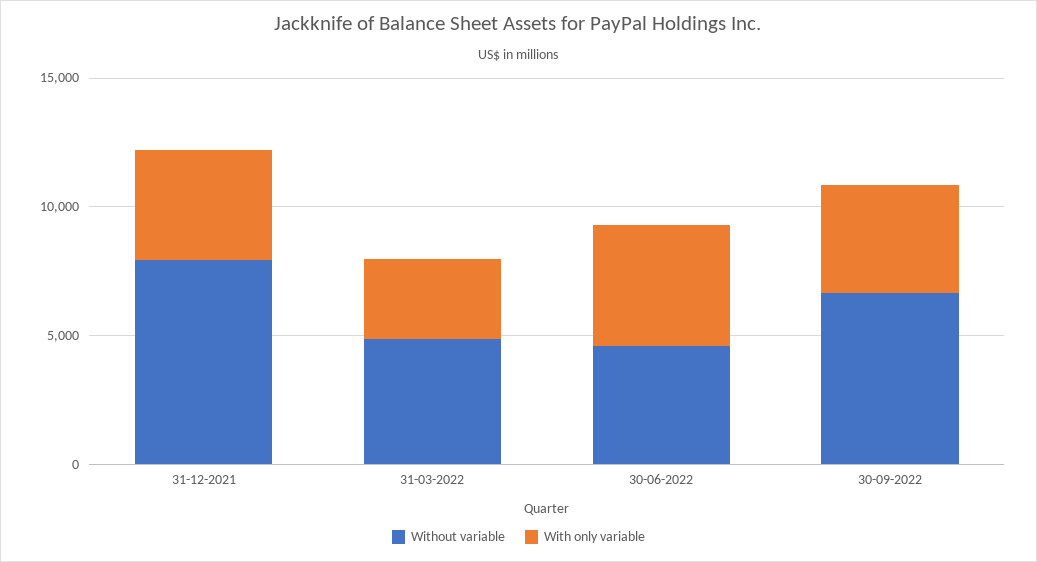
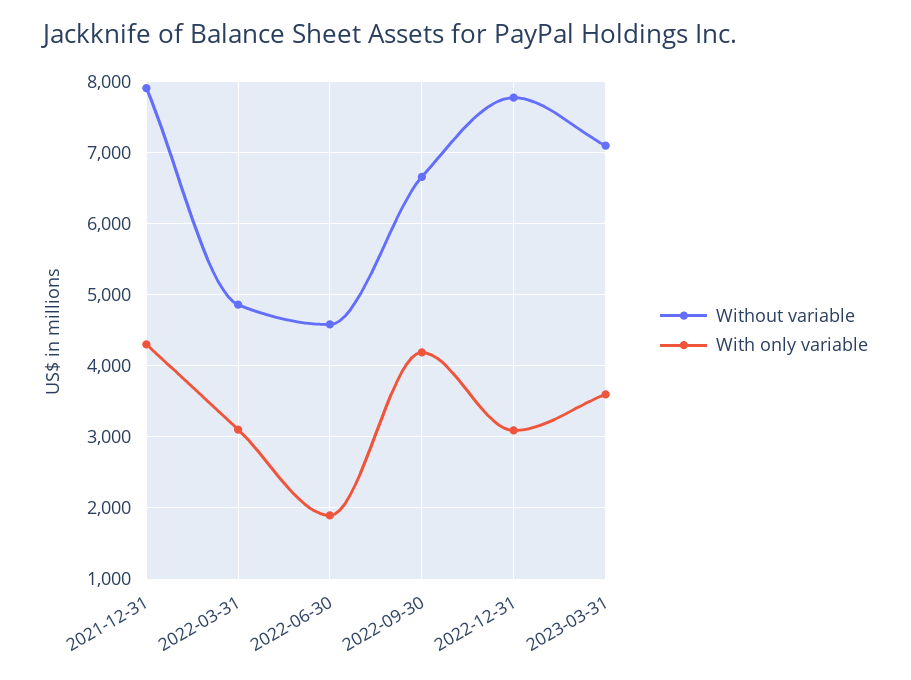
With only variable, 30-06-2022: 5000 -> 1900
Without variable, 2022-12-31: none -> 7800
With only variable, 2022-12-31: none -> 3100
Without variable, 2023-03-31: none -> 7100
With only variable, 2023-03-31: none -> 3600

